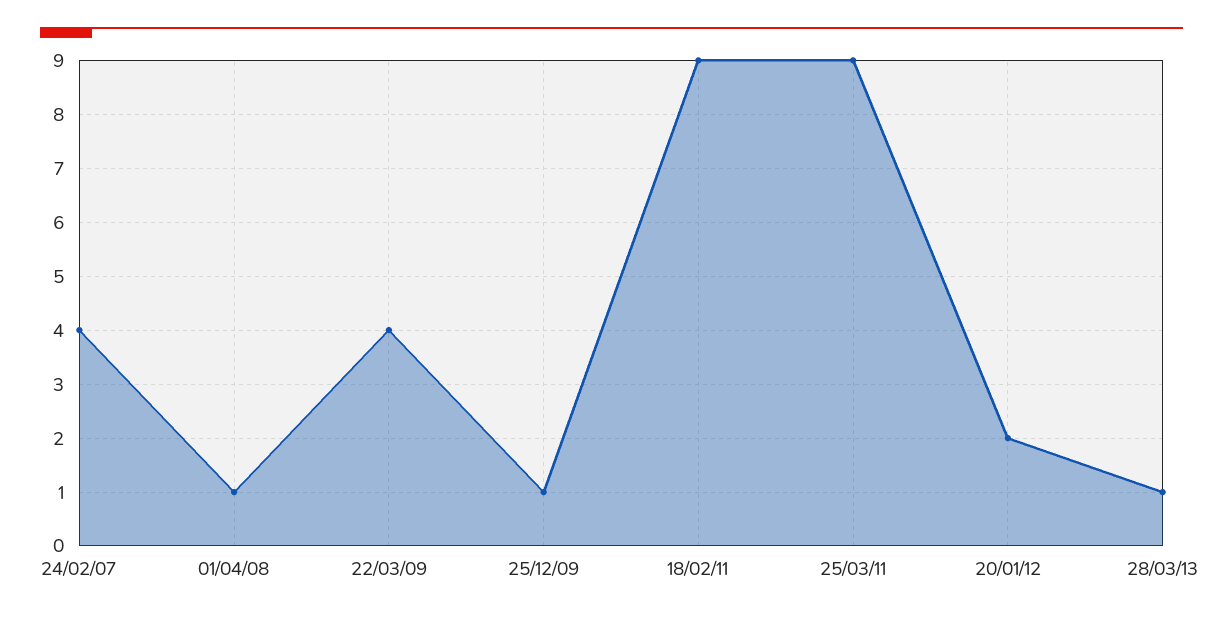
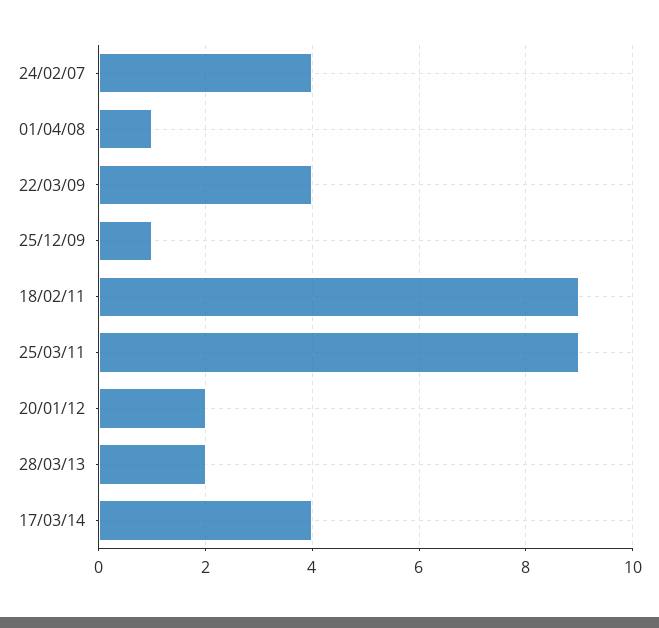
28/03/13: 1 -> 2
17/03/14: none -> 4

